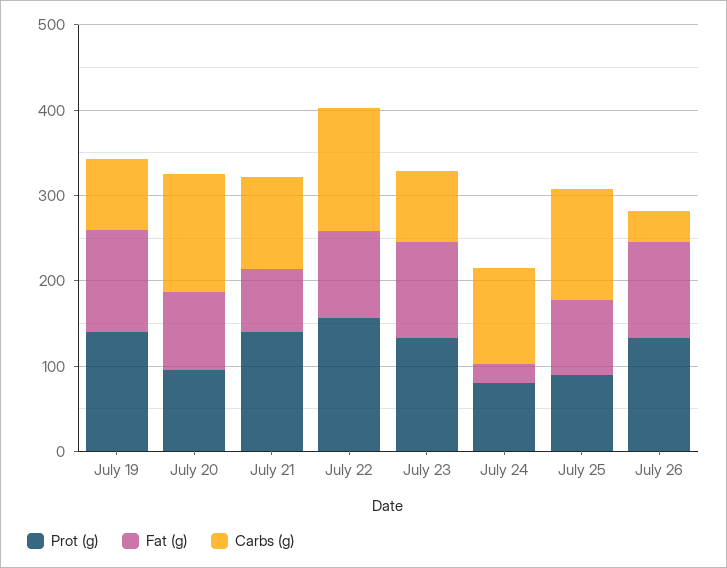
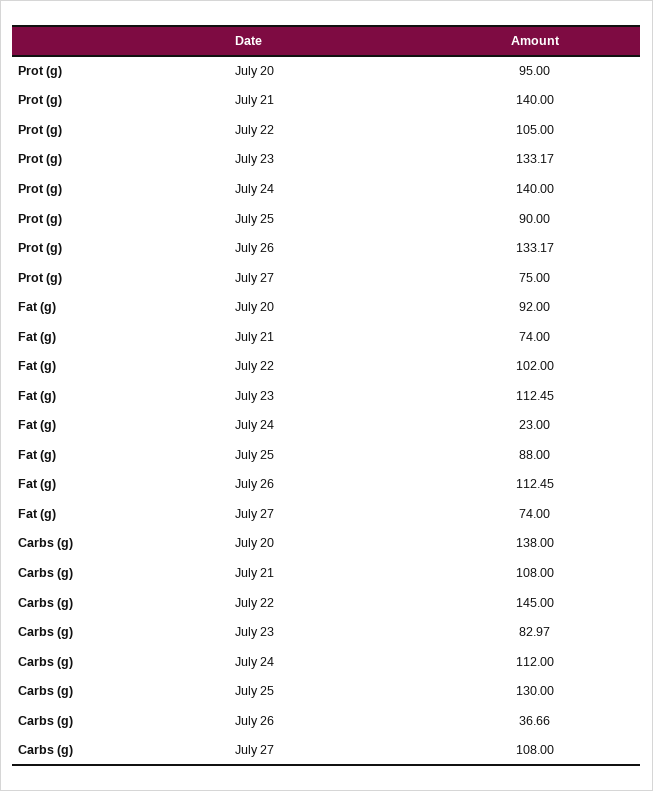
Prot (g), July 19: 140 -> none
Fat (g), July 19: 120 -> none
Carbs (g), July 19: 80 -> none
Prot (g), July 22: 160 -> 105
Prot (g), July 24: 80 -> 140
Prot (g), July 27: none -> 75
Fat (g), July 27: none -> 74
Carbs (g), July 27: none -> 108

